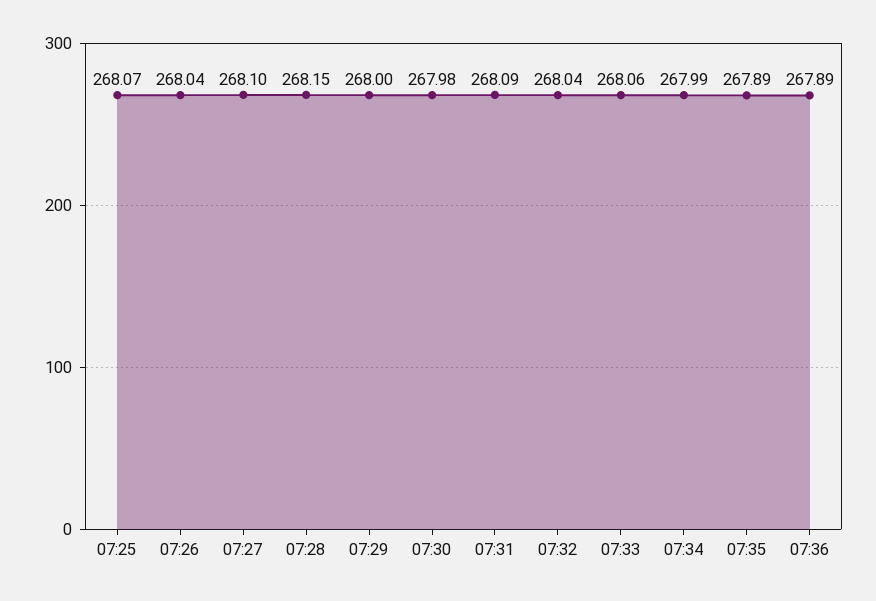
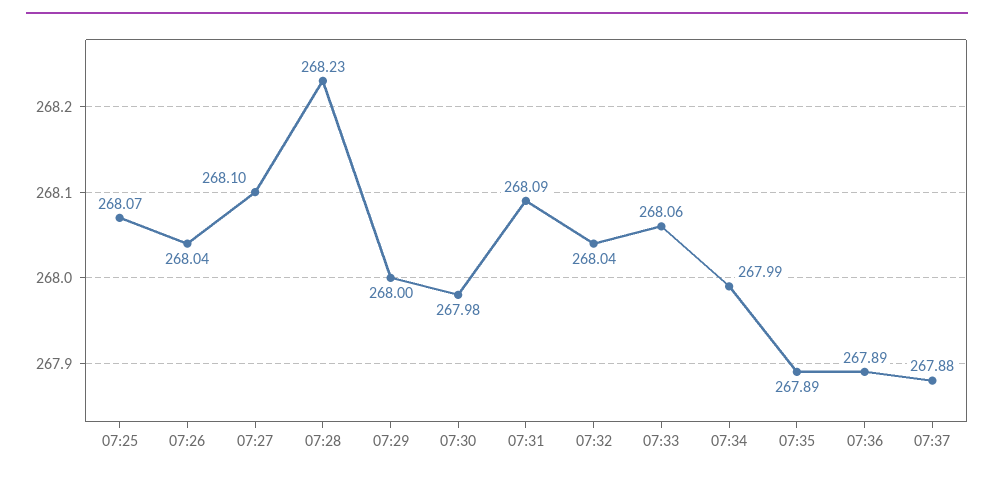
07:28: 268.15 -> 268.23
07:37: none -> 267.88

